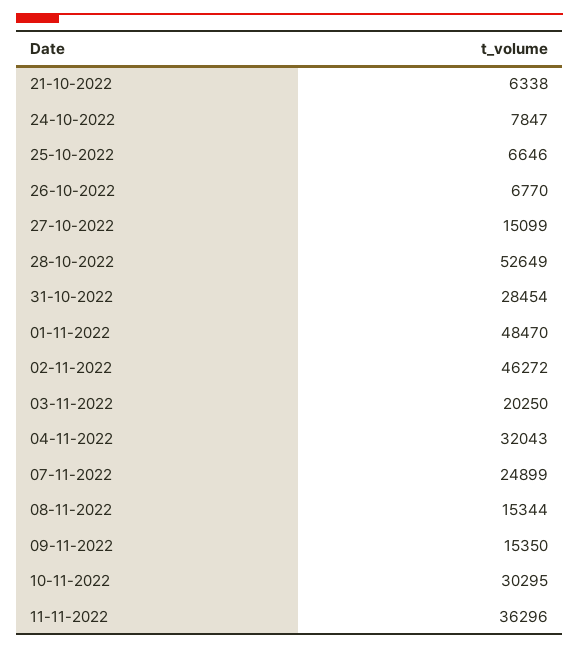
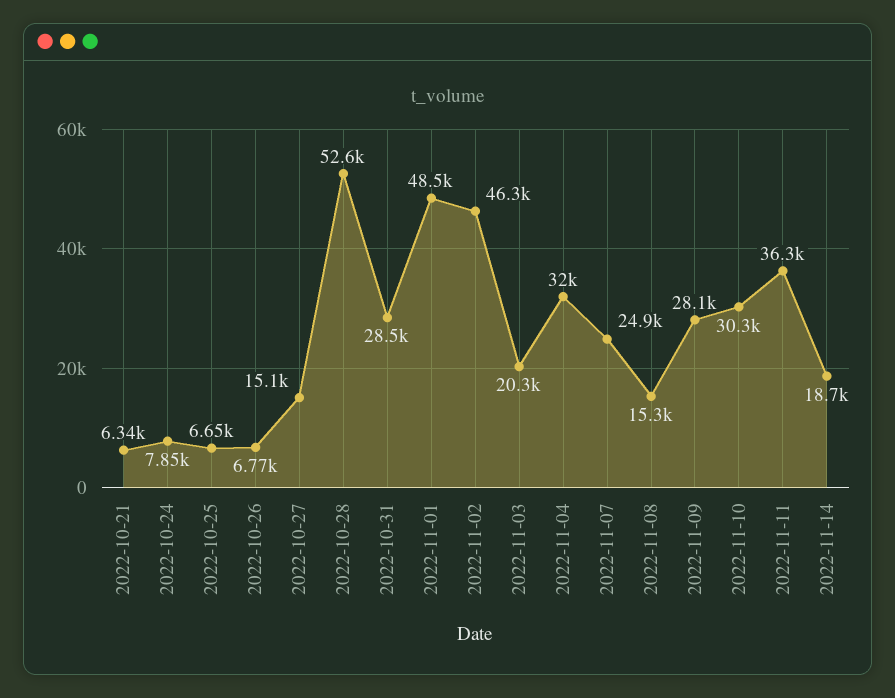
09-11-2022: 15350 -> 28100
2022-11-14: none -> 18700

